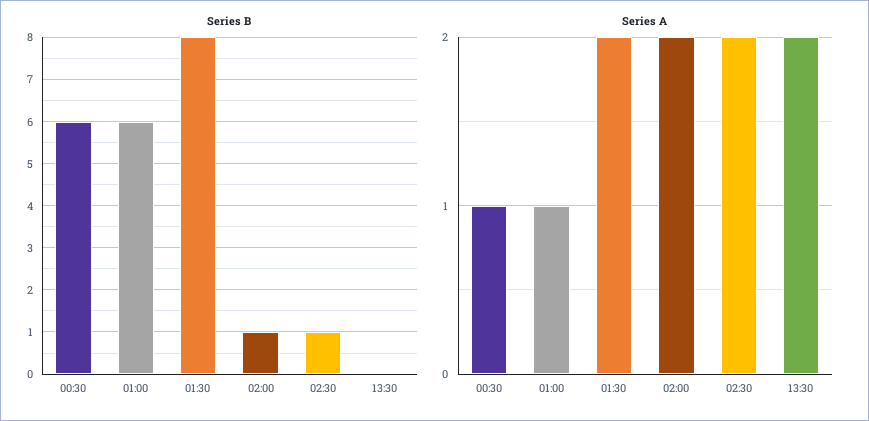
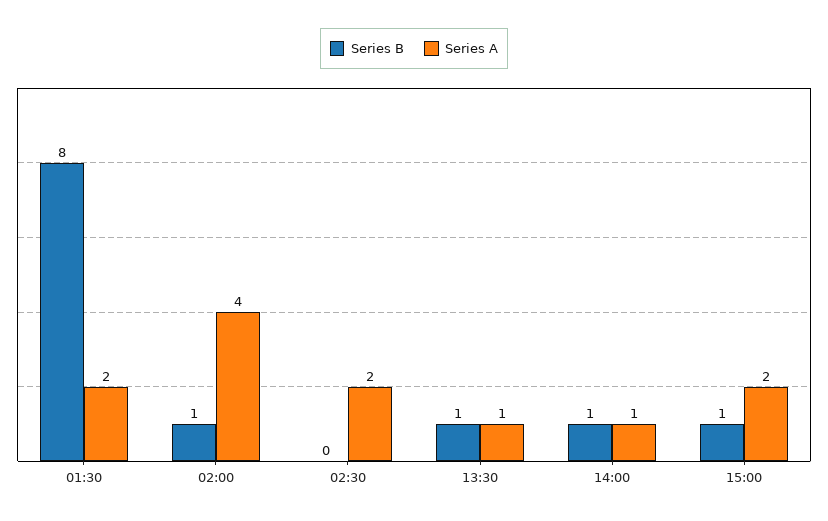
Series B, 00:30: 6 -> none
Series B, 01:00: 6 -> none
Series B, 02:30: 1 -> 0
Series B, 13:30: 0 -> 1
Series A, 00:30: 1 -> none
Series A, 01:00: 1 -> none
Series A, 02:00: 2 -> 4
Series A, 13:30: 2 -> 1
Series B, 14:00: none -> 1
Series A, 14:00: none -> 1
Series B, 15:00: none -> 1
Series A, 15:00: none -> 2

